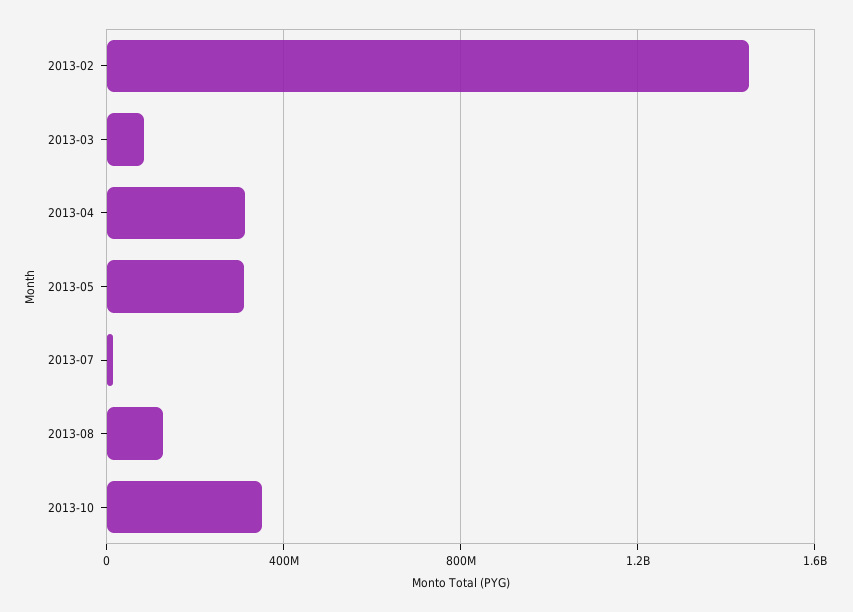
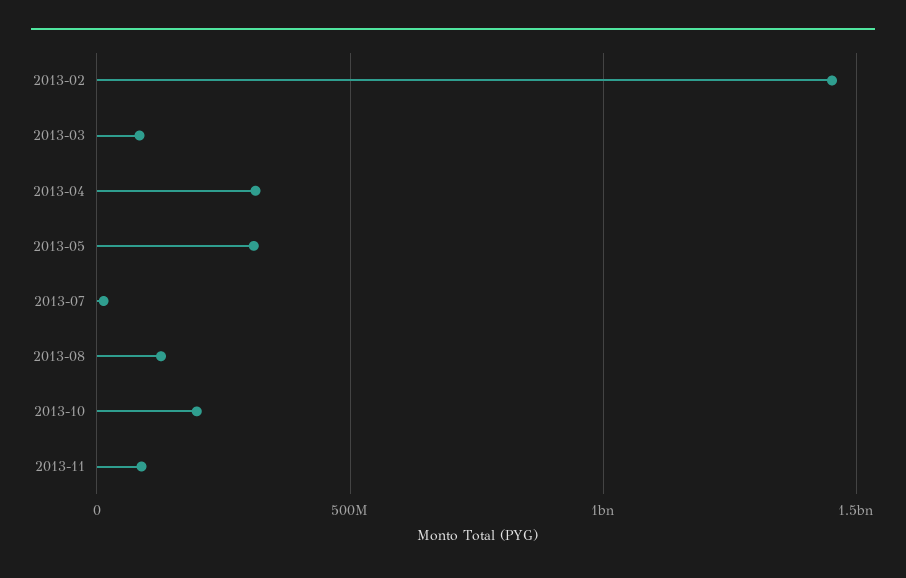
2013-10: 350000000 -> 200000000
2013-11: none -> 100000000

